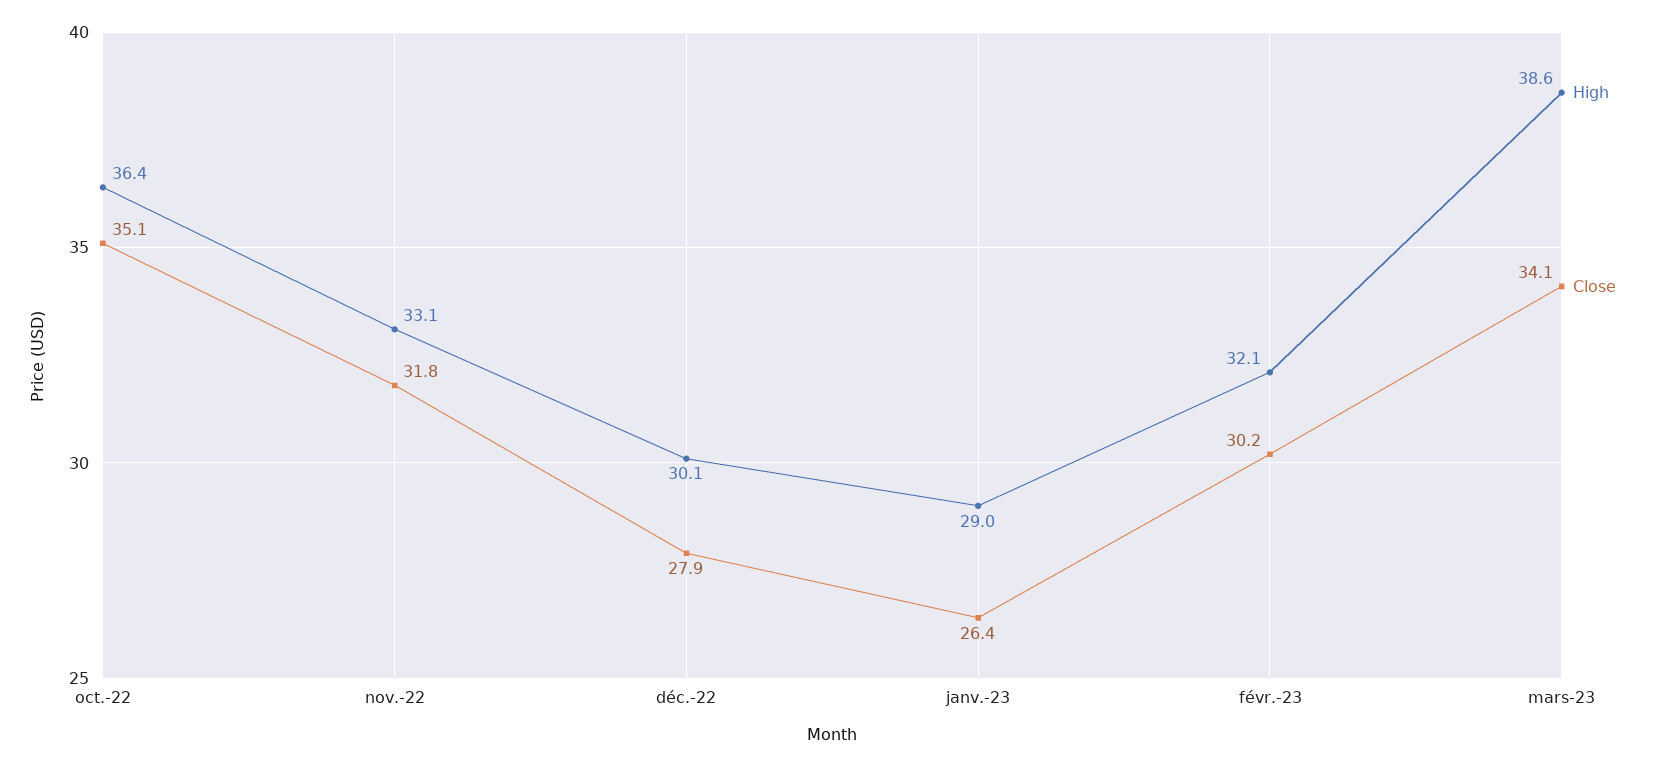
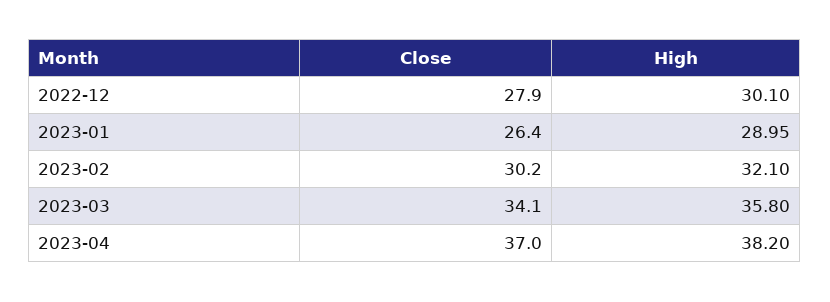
High, oct.-22: 36.4 -> none
Close, oct.-22: 35.1 -> none
High, nov.-22: 33.1 -> none
Close, nov.-22: 31.8 -> none
High, mars-23: 38.6 -> 35.8
Close, 2023-04: none -> 37
High, 2023-04: none -> 38.2

